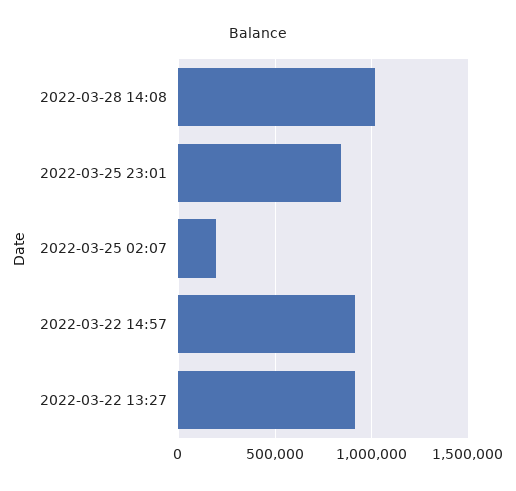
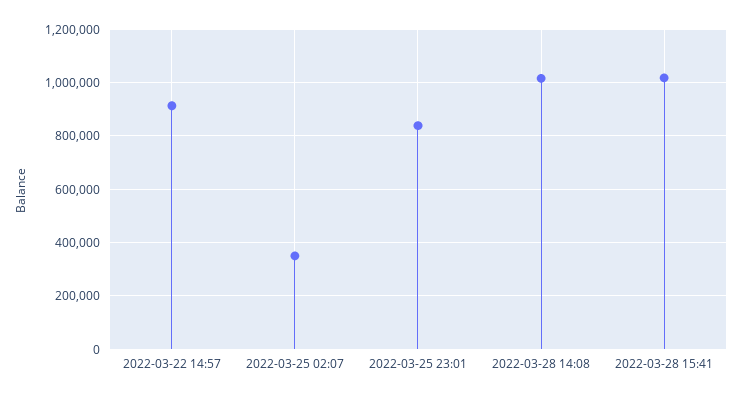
2022-03-25 02:07: 200000 -> 350000
2022-03-22 13:27: 900000 -> none
2022-03-28 15:41: none -> 1025000

